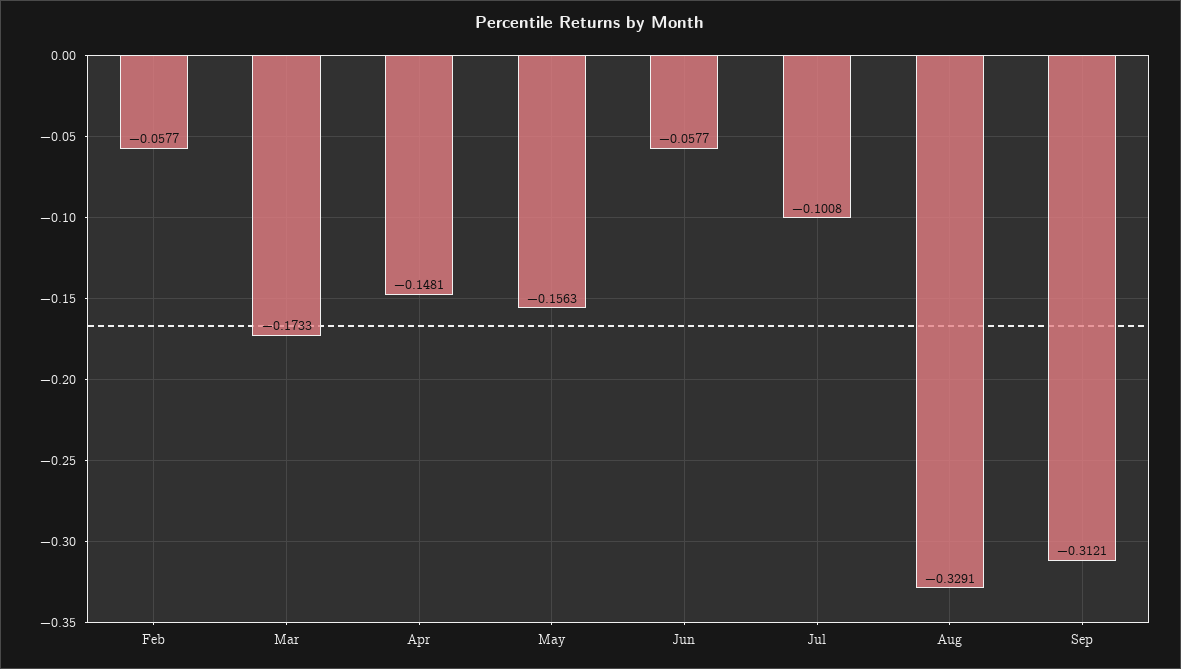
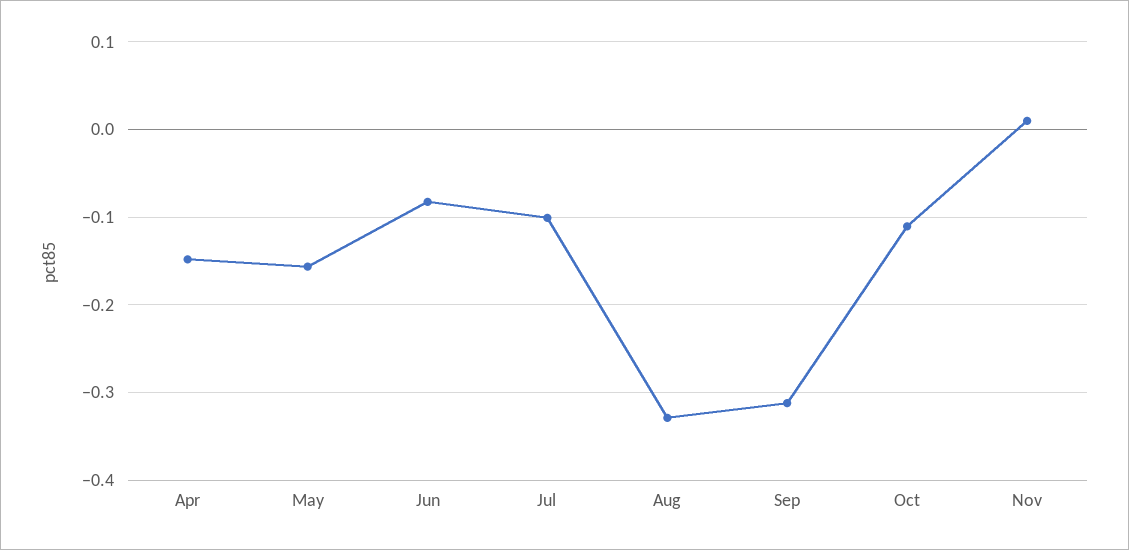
Feb: -0.0577 -> none
Mar: -0.1733 -> none
Jun: -0.0577 -> -0.08
Oct: none -> -0.11
Nov: none -> 0.01

